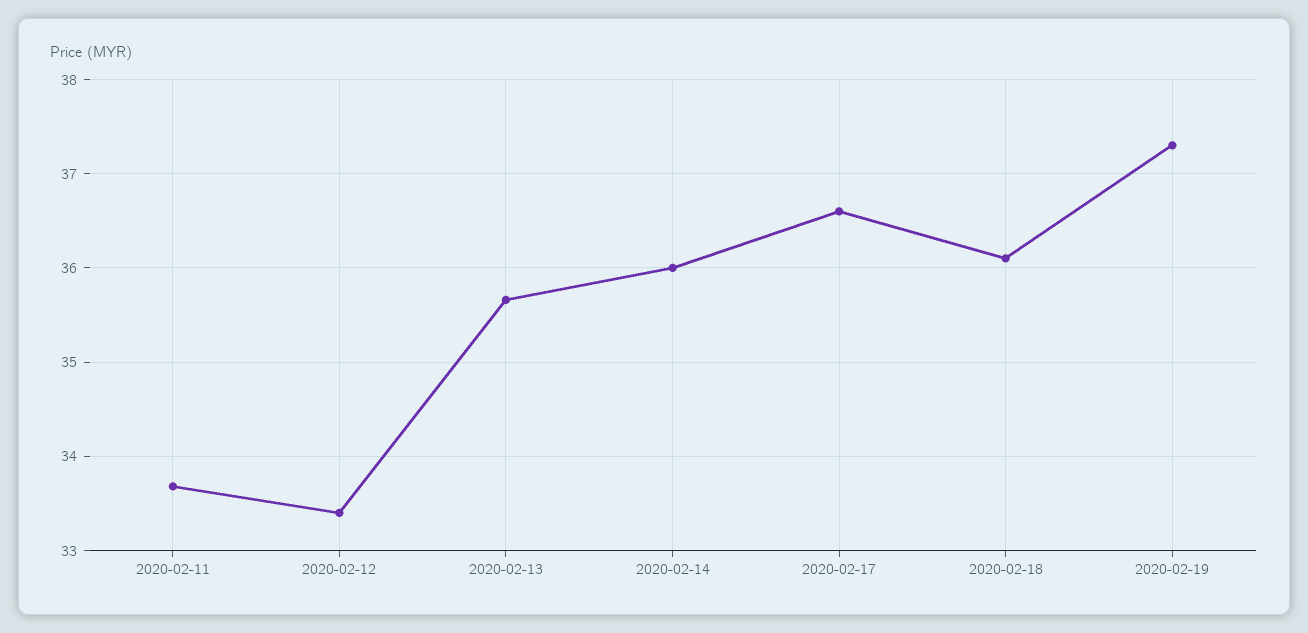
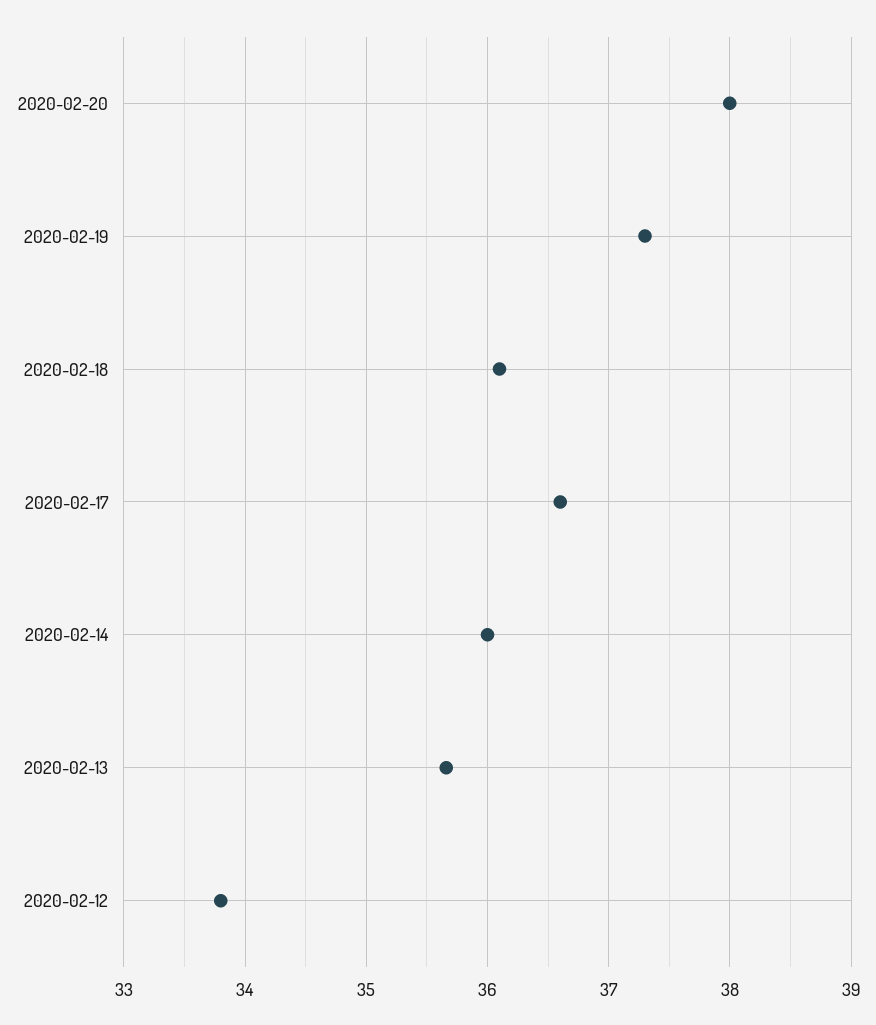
2020-02-11: 33.7 -> none
2020-02-12: 33.4 -> 33.8
2020-02-20: none -> 38

